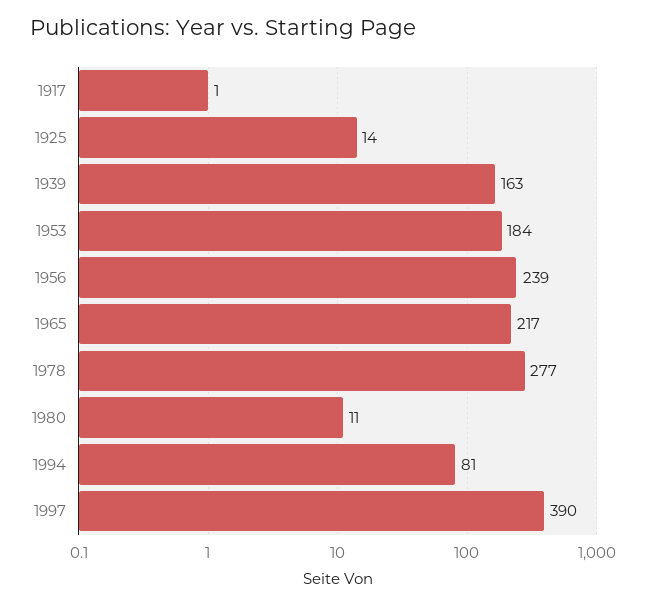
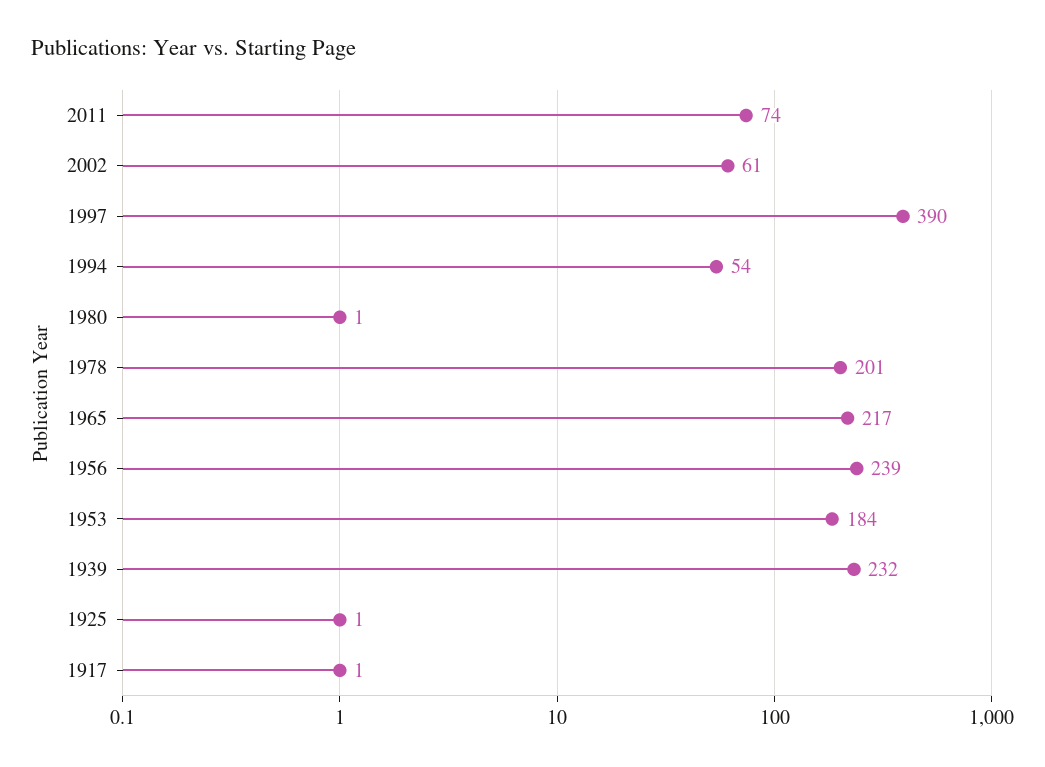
1925: 14 -> 1
1939: 163 -> 232
1978: 277 -> 201
1980: 11 -> 1
1994: 81 -> 54
2011: none -> 74
2002: none -> 61

